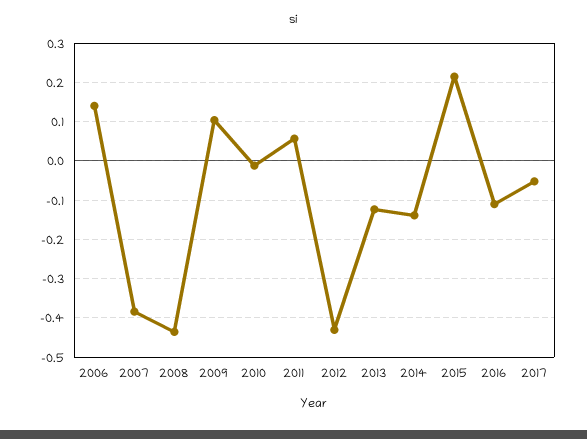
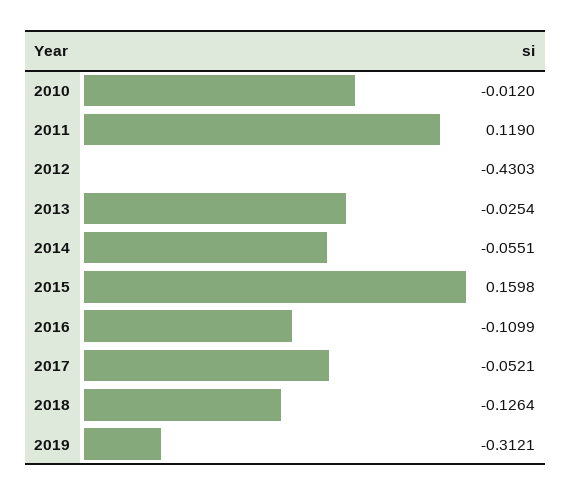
2006: 0.14 -> none
2007: -0.38 -> none
2008: -0.44 -> none
2009: 0.1 -> none
2011: 0.06 -> 0.119
2013: -0.12 -> -0.0254
2014: -0.14 -> -0.0551
2015: 0.22 -> 0.1598
2018: none -> -0.1264
2019: none -> -0.3121

